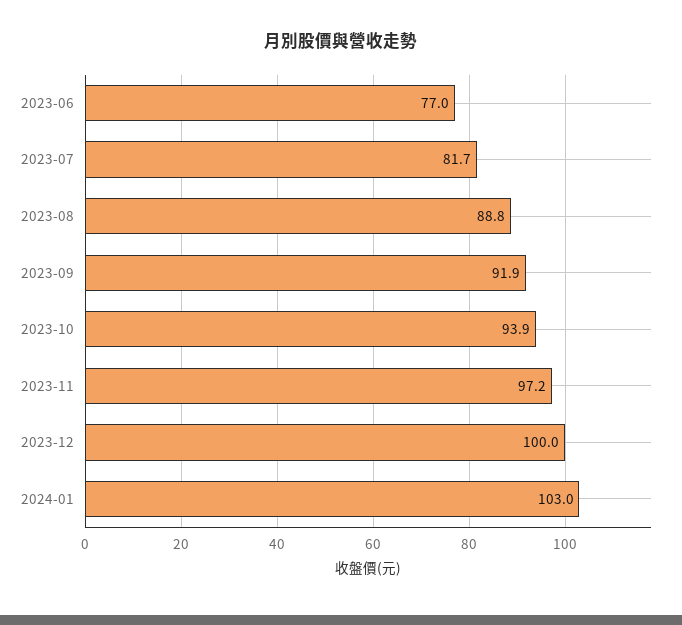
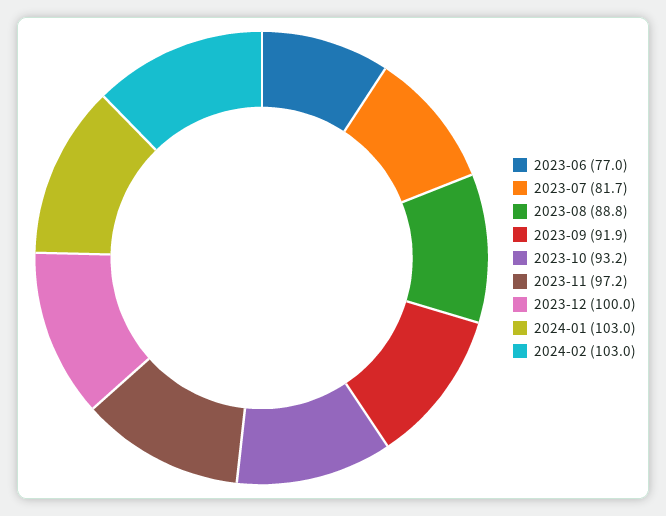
2023-10: 93.9 -> 93.2
2024-02: none -> 103

